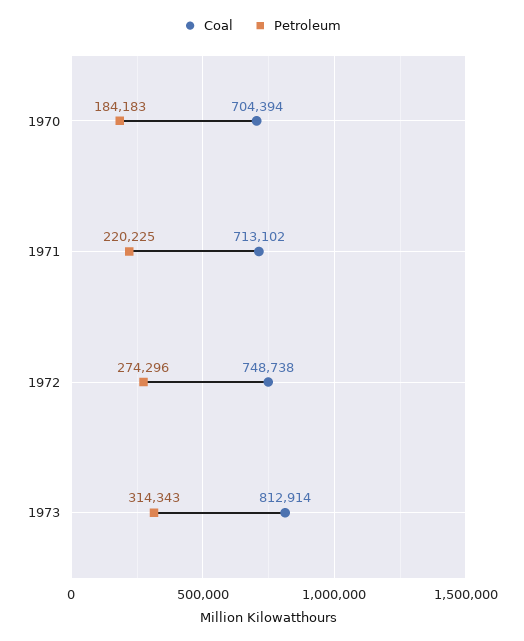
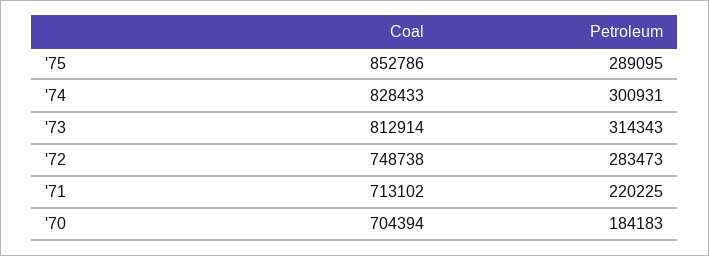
Petroleum, 1972: 274296 -> 283473
Coal, '75: none -> 852786
Petroleum, '75: none -> 289095
Coal, '74: none -> 828433
Petroleum, '74: none -> 300931

